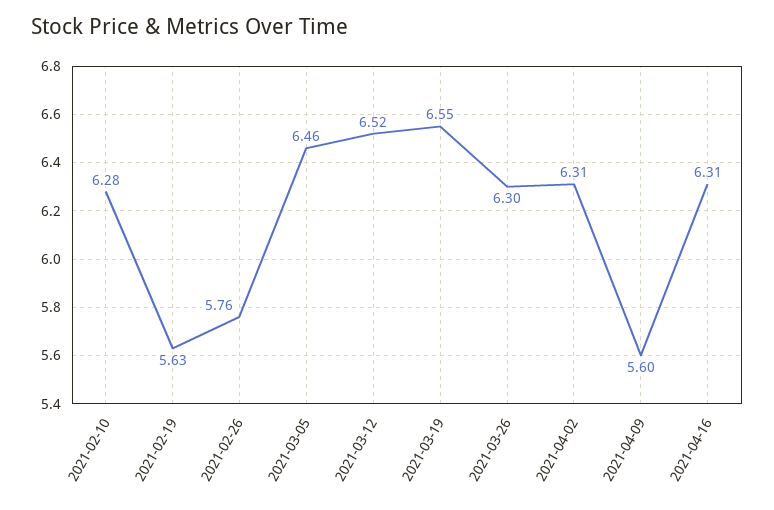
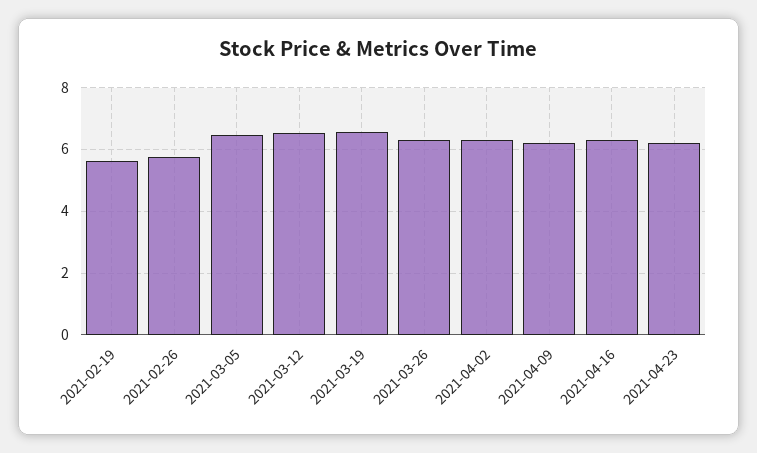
2021-02-10: 6.28 -> none
2021-04-09: 5.6 -> 6.2
2021-04-23: none -> 6.2

